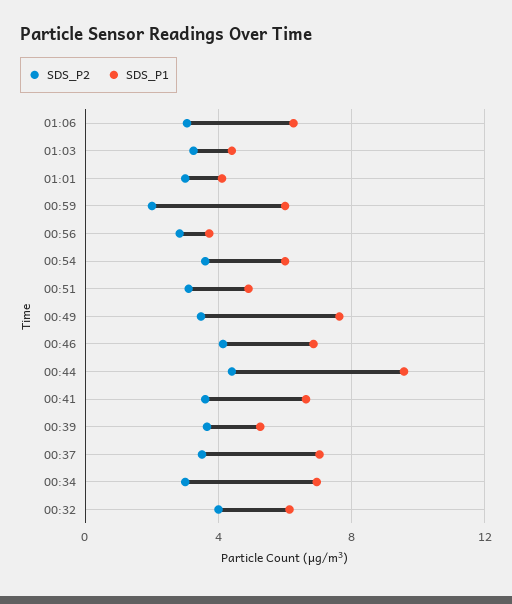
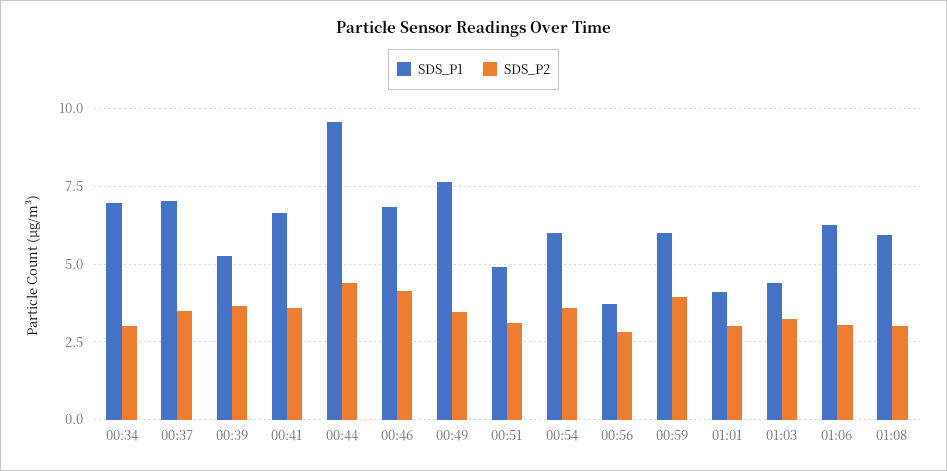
SDS_P2, 00:59: 2 -> 4
SDS_P2, 00:32: 4 -> none
SDS_P1, 00:32: 6 -> none
SDS_P1, 01:08: none -> 6
SDS_P2, 01:08: none -> 3

